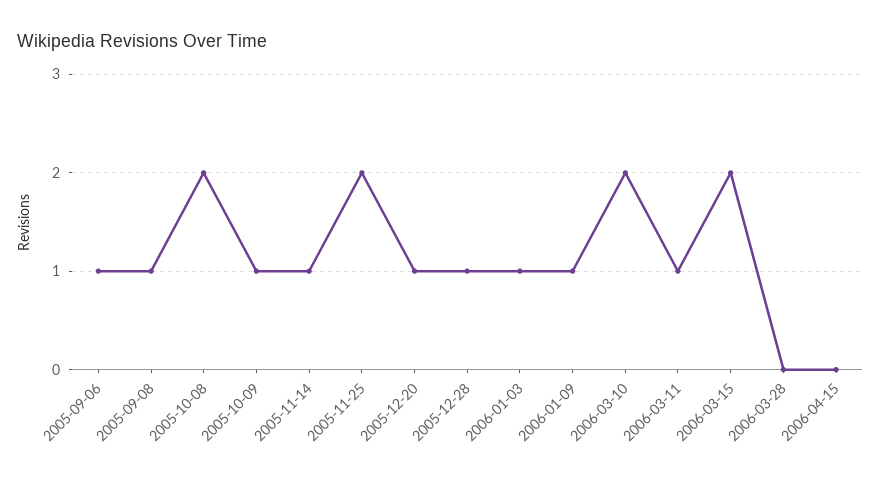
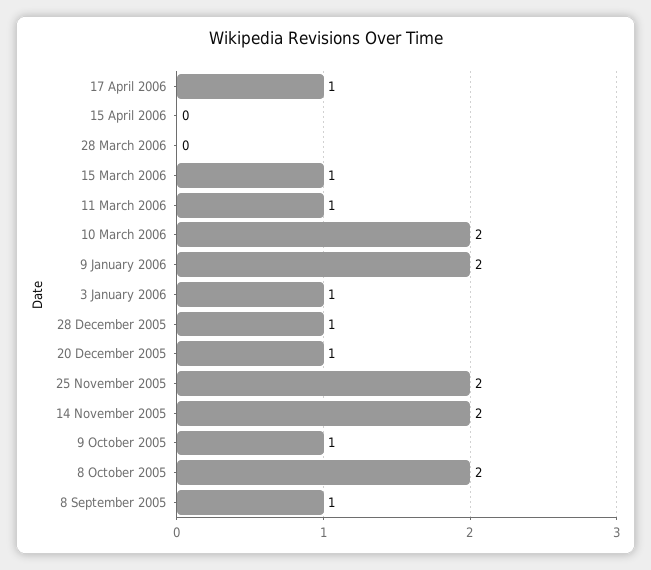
2005-09-06: 1 -> none
2005-11-14: 1 -> 2
2006-01-09: 1 -> 2
2006-03-15: 2 -> 1
17 April 2006: none -> 1

